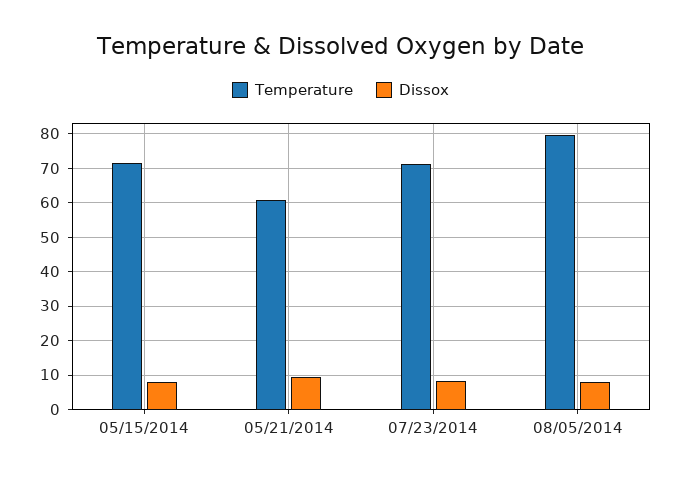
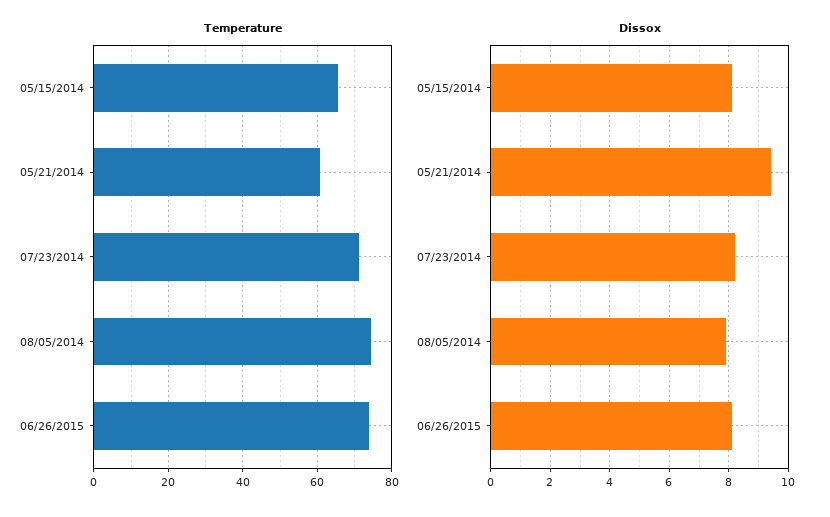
Temperature, 05/15/2014: 72 -> 66
Temperature, 08/05/2014: 80 -> 74
Temperature, 06/26/2015: none -> 74
Dissox, 06/26/2015: none -> 8

